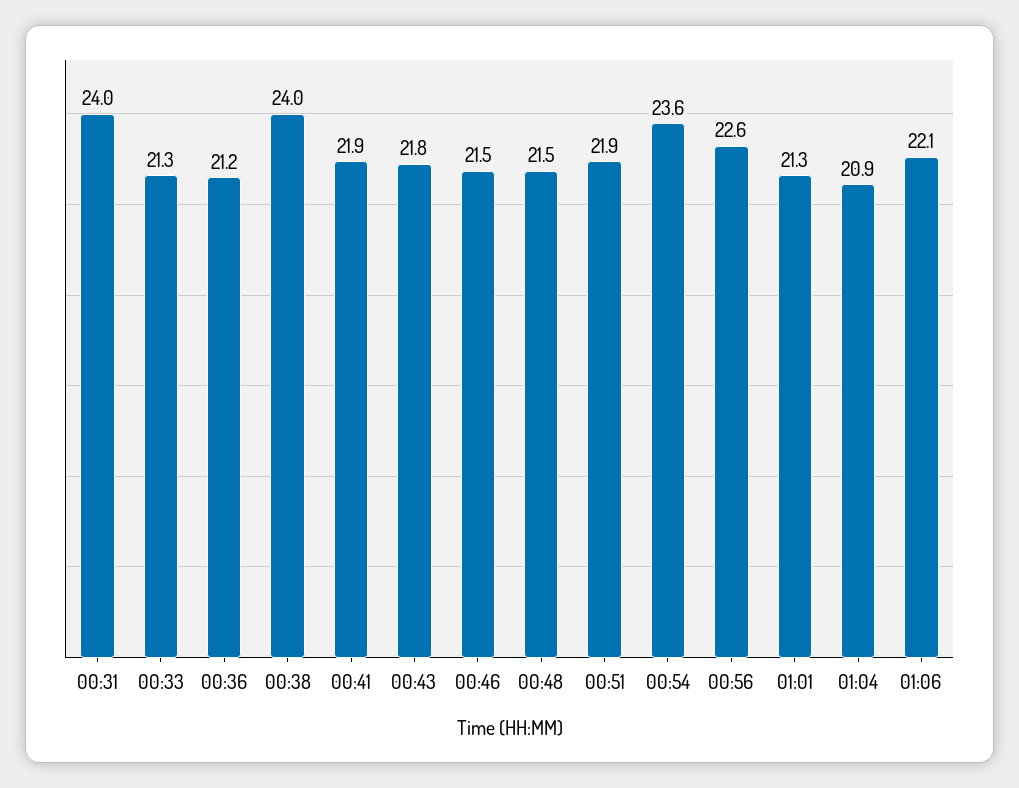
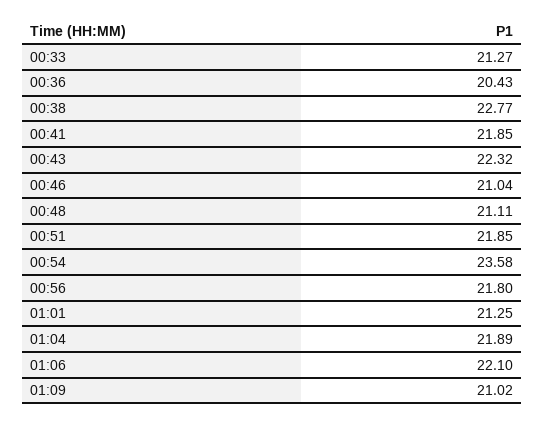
00:31: 24 -> none
00:36: 21.2 -> 20.43
00:38: 24 -> 22.77
00:43: 21.8 -> 22.32
00:46: 21.5 -> 21.04
00:48: 21.5 -> 21.11
00:56: 22.6 -> 21.8
01:04: 20.9 -> 21.89
01:09: none -> 21.02

